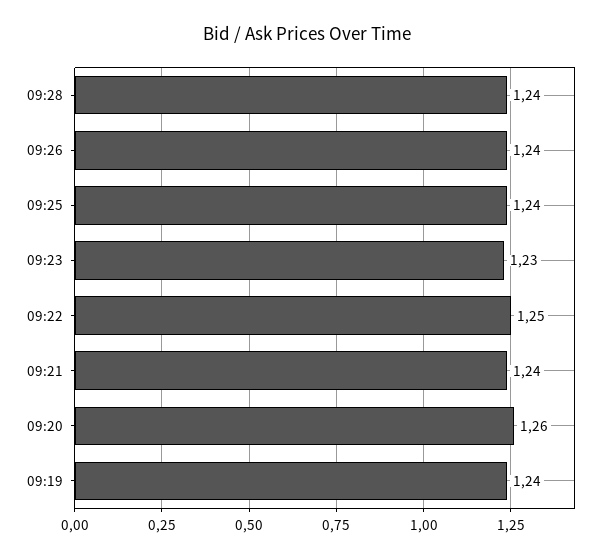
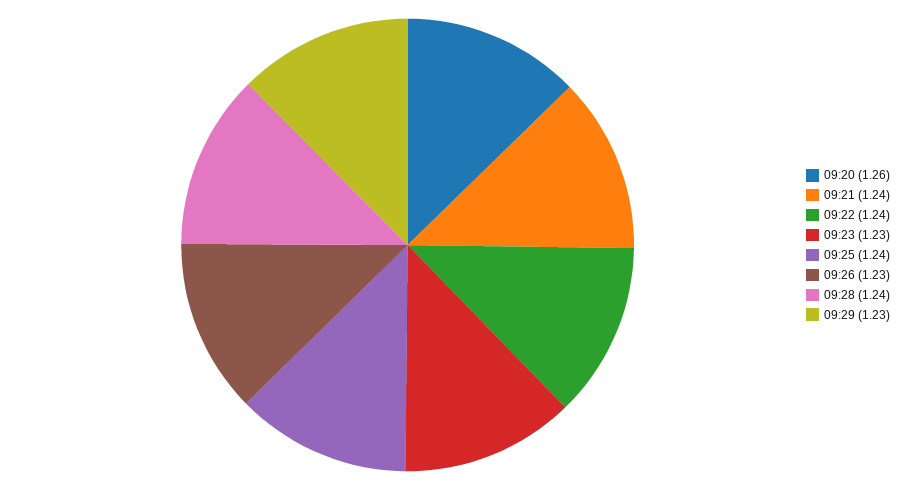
09:26: 1.24 -> 1.23
09:22: 1.25 -> 1.24
09:19: 1.24 -> none
09:29: none -> 1.23

